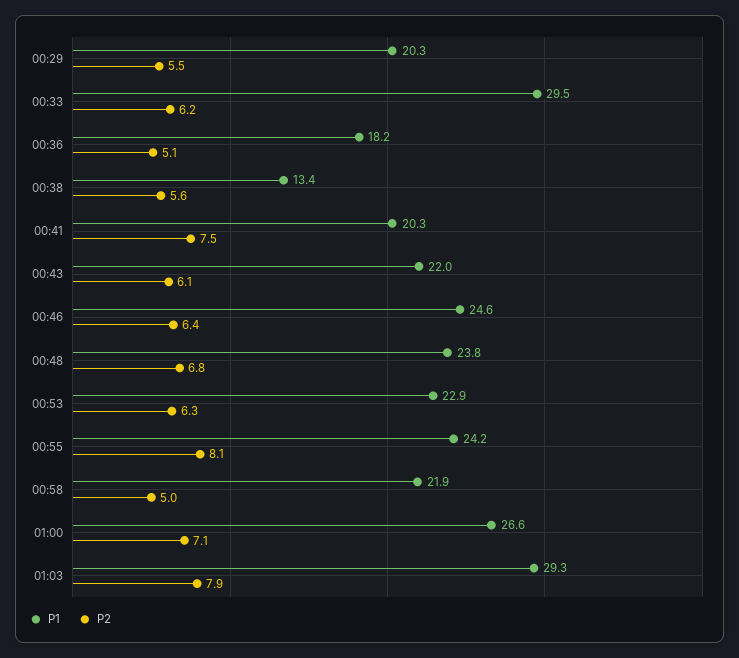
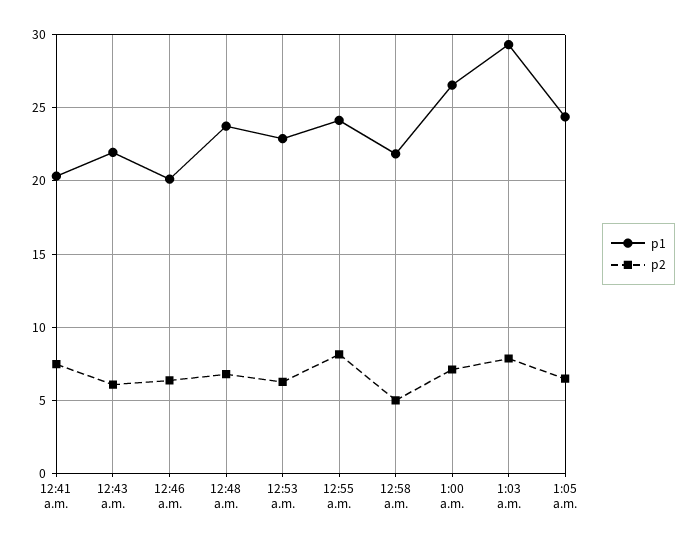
P1, 00:29: 20.3 -> none
P2, 00:29: 5.5 -> none
P1, 00:33: 29.5 -> none
P2, 00:33: 6.2 -> none
P1, 00:36: 18.2 -> none
P2, 00:36: 5.1 -> none
P1, 00:38: 13.4 -> none
P2, 00:38: 5.6 -> none
P1, 00:46: 24.6 -> 20
P1, 1:05 a.m.: none -> 24.5
P2, 1:05 a.m.: none -> 6.5

